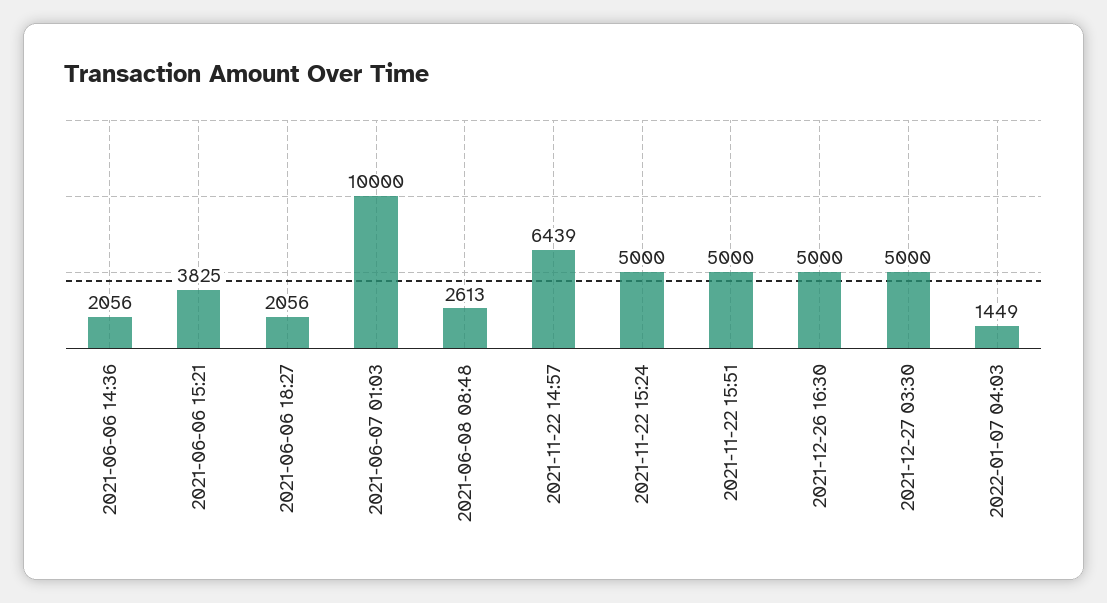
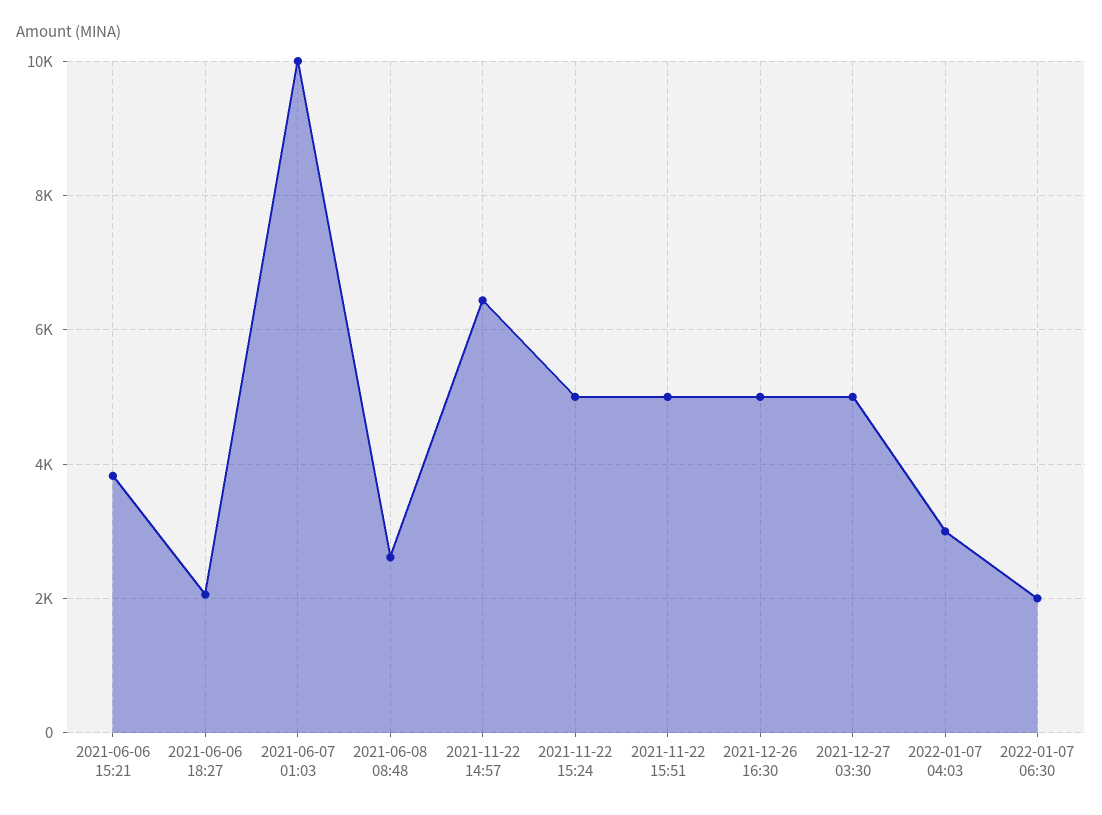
2021-06-06 14:36: 2056 -> none
2022-01-07 04:03: 1449 -> 3000
2022-01-07 06:30: none -> 2000

